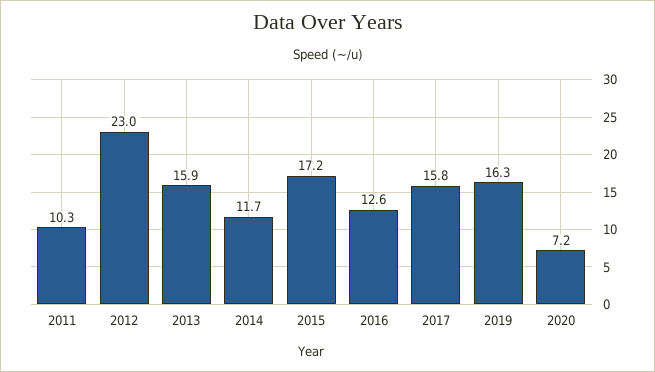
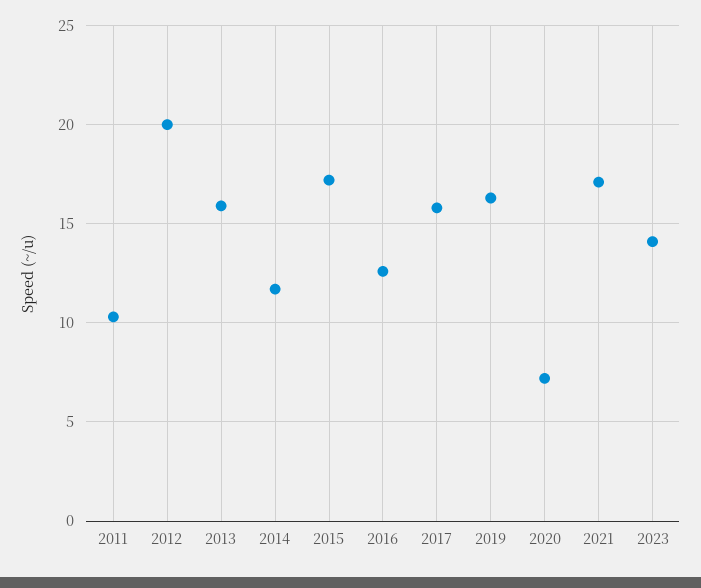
2012: 23 -> 20
2021: none -> 17
2023: none -> 14

